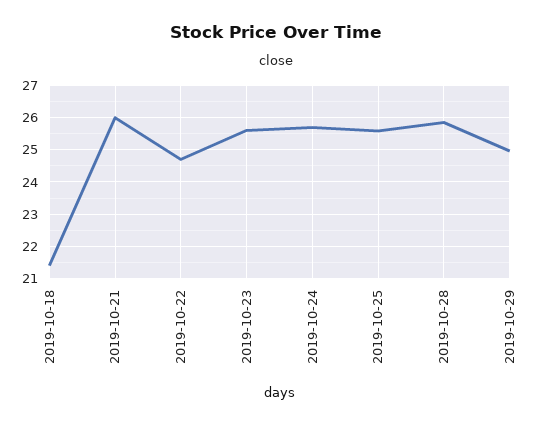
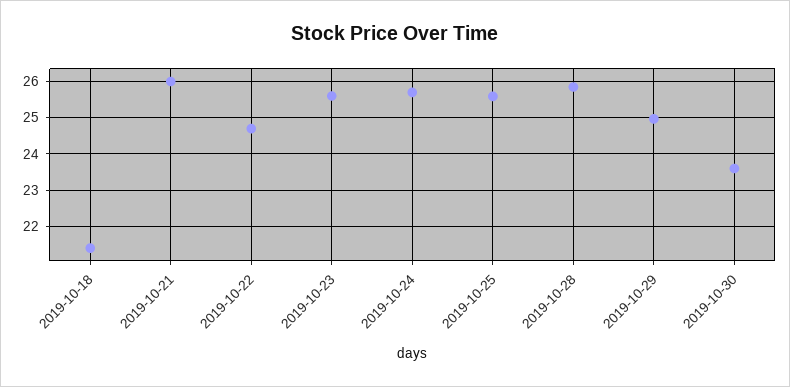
2019-10-30: none -> 23.6

